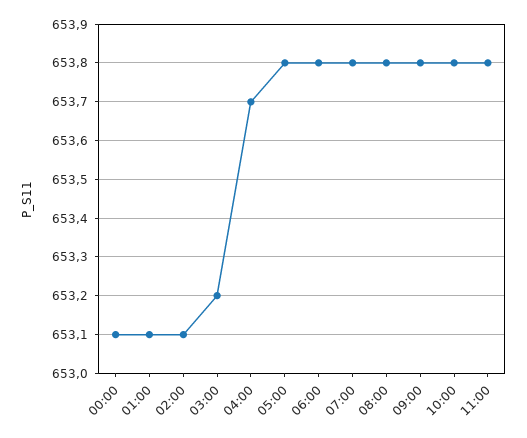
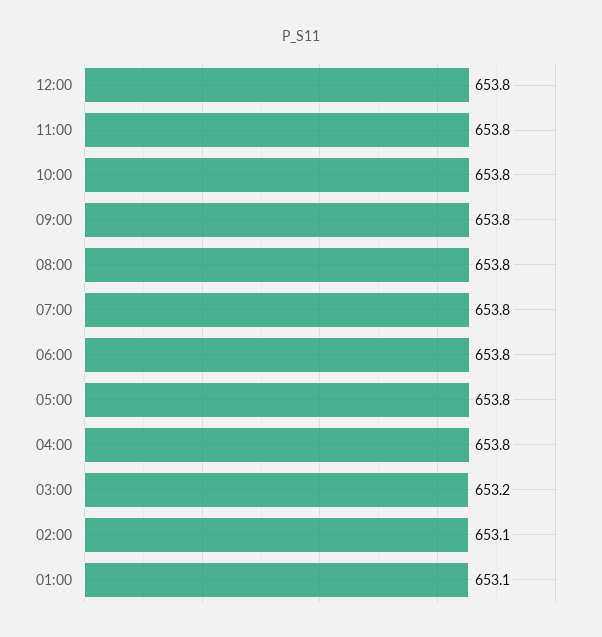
00:00: 653.1 -> none
04:00: 653.7 -> 653.8
12:00: none -> 653.8

